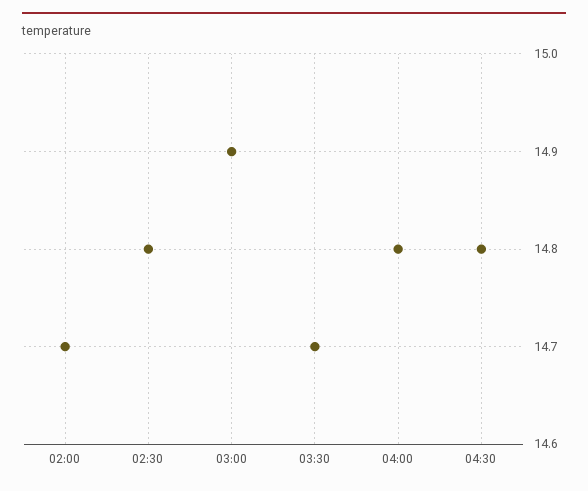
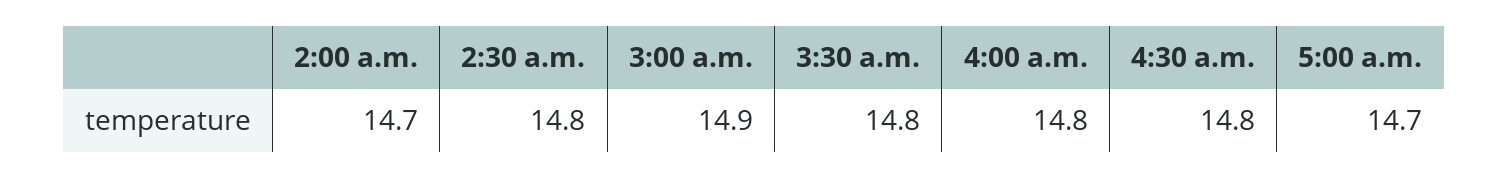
03:30: 14.7 -> 14.8
5:00 a.m.: none -> 14.7

